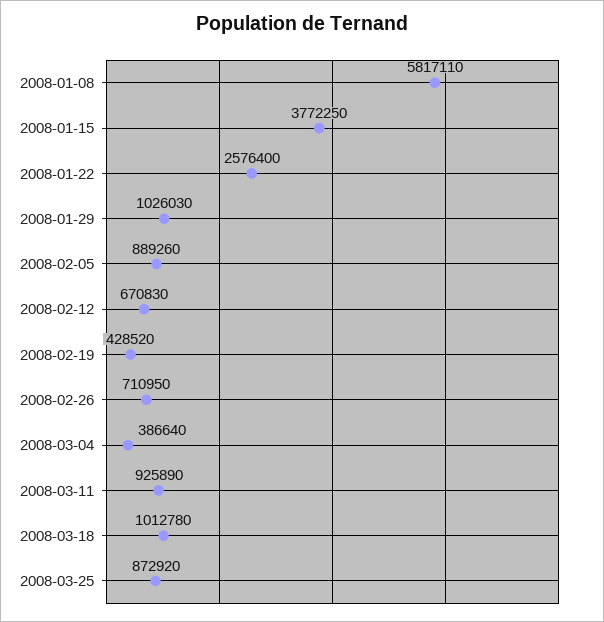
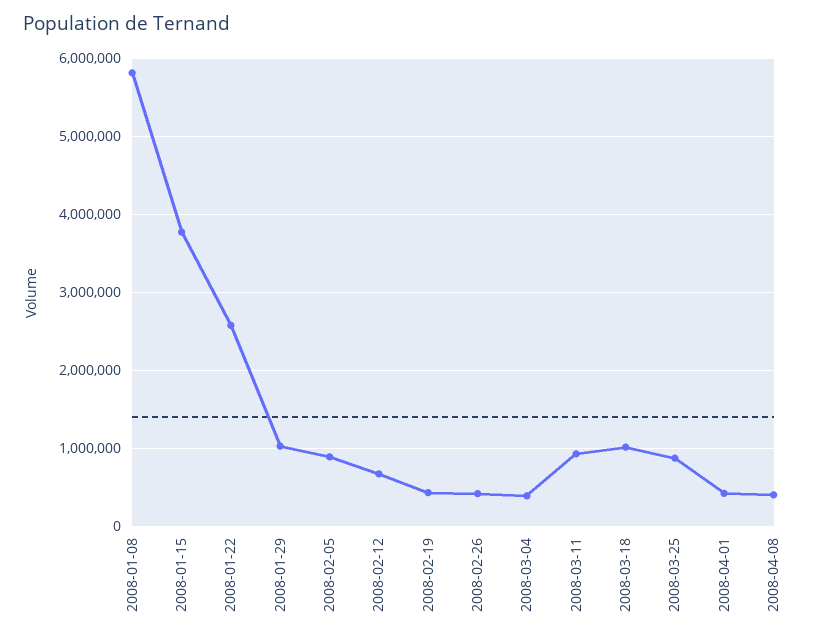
2008-02-26: 710950 -> 400000
2008-04-01: none -> 400000
2008-04-08: none -> 400000

